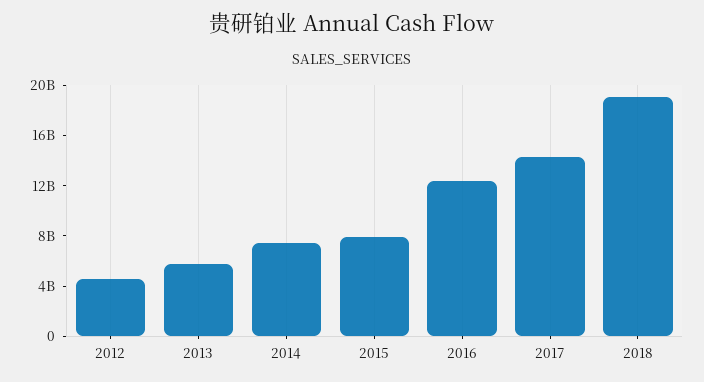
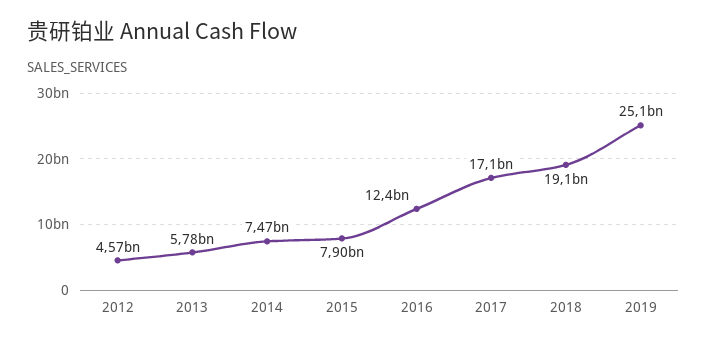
2017: 14000000000 -> 17100000000
2019: none -> 25100000000

